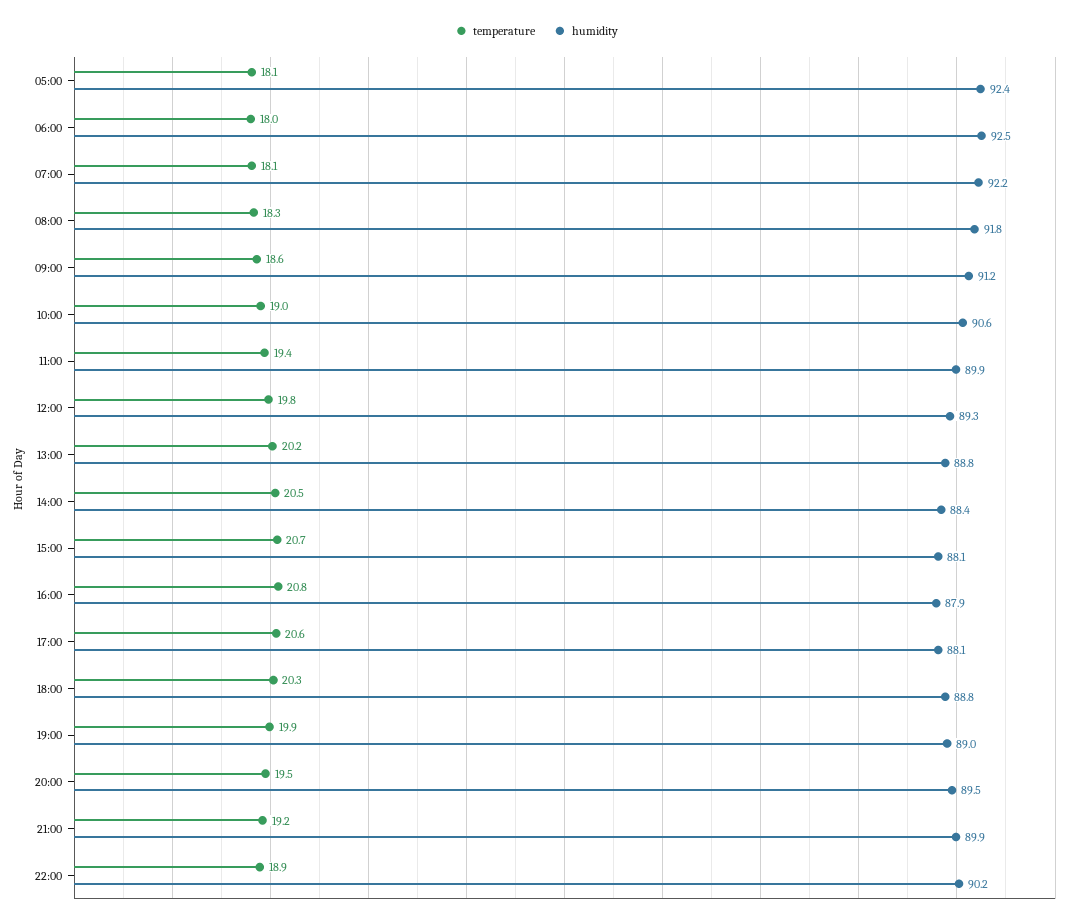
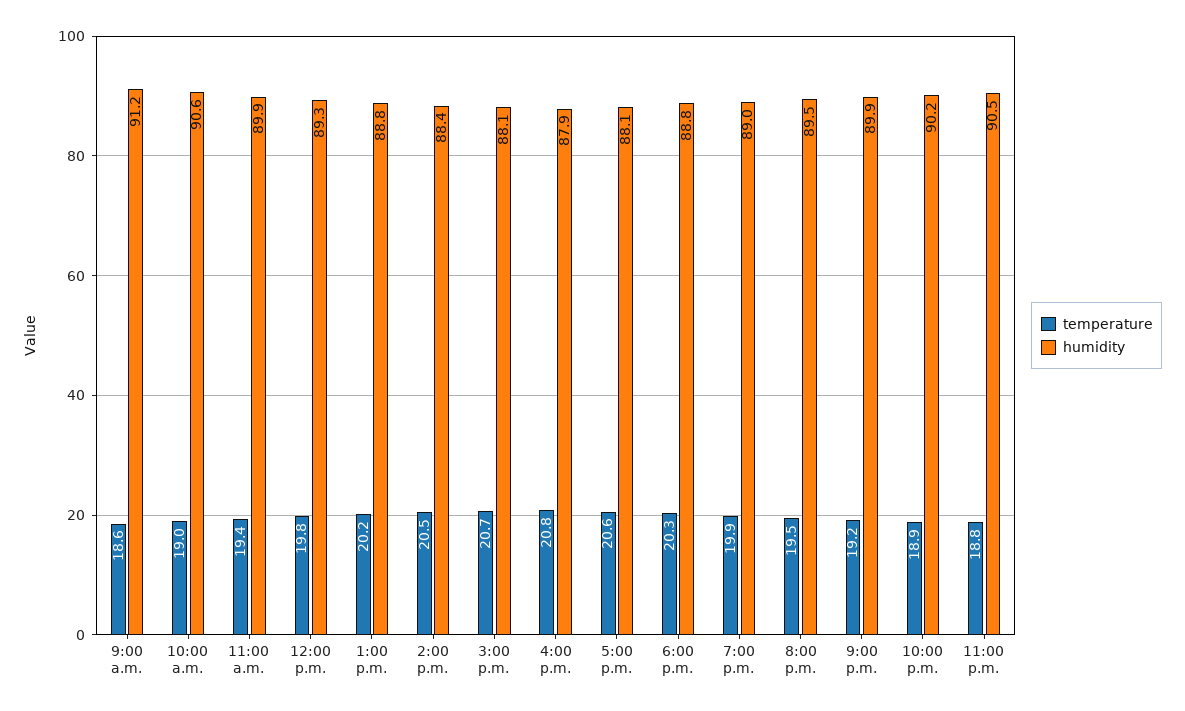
temperature, 05:00: 18.1 -> none
humidity, 05:00: 92.4 -> none
temperature, 06:00: 18 -> none
humidity, 06:00: 92.5 -> none
temperature, 07:00: 18.1 -> none
humidity, 07:00: 92.2 -> none
temperature, 08:00: 18.3 -> none
humidity, 08:00: 91.8 -> none
temperature, 11:00 p.m.: none -> 18.8
humidity, 11:00 p.m.: none -> 90.5

